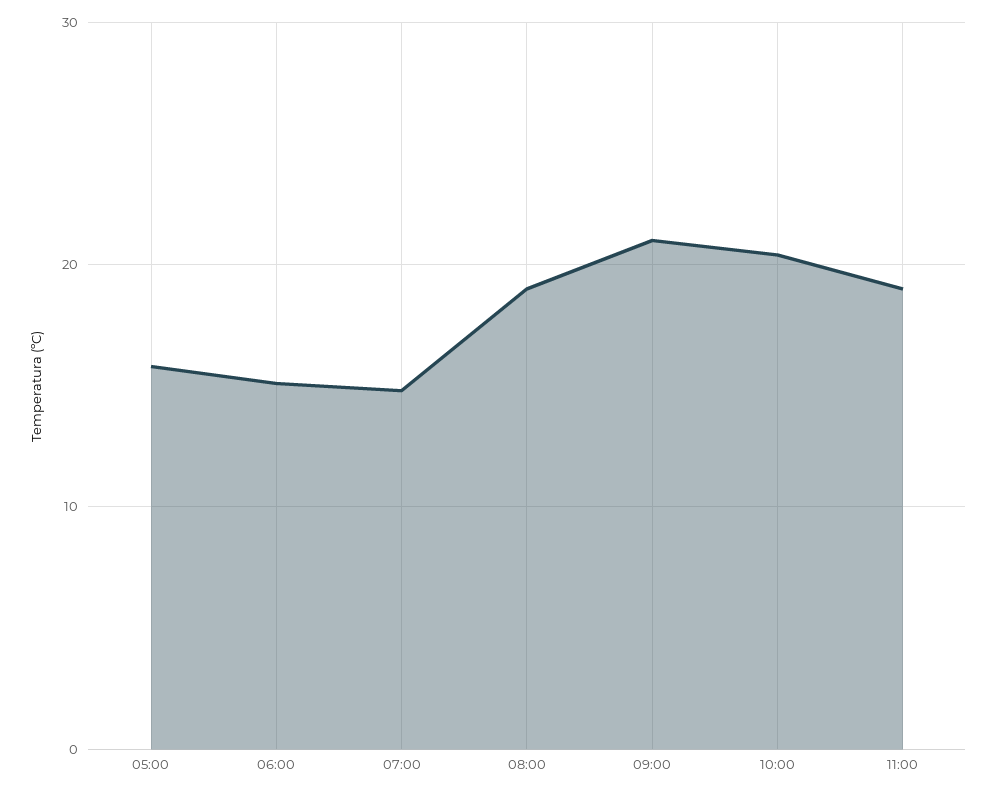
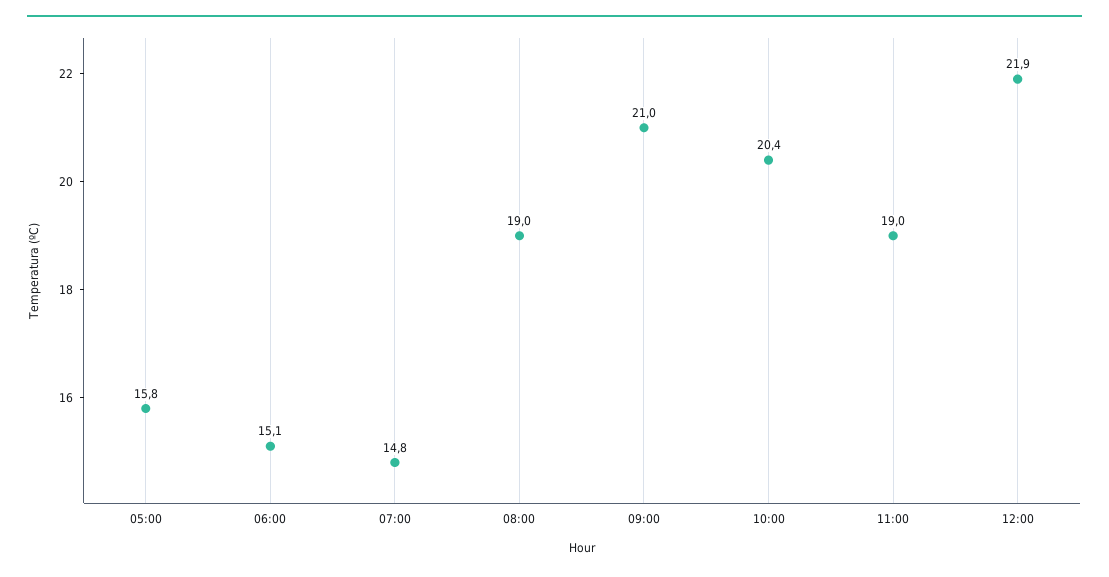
12:00: none -> 21.9

